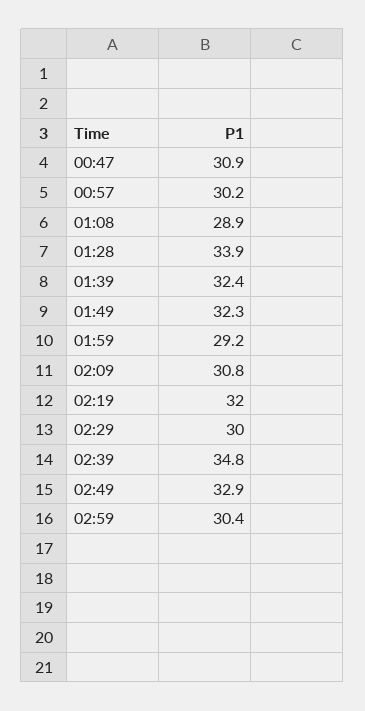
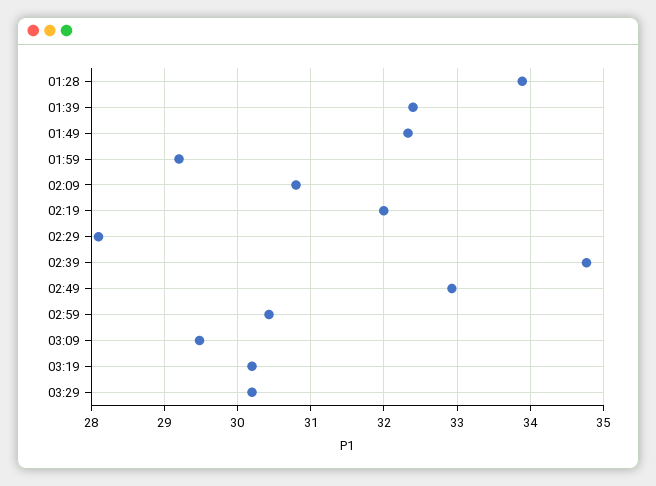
00:47: 30.9 -> none
00:57: 30.2 -> none
01:08: 28.9 -> none
02:29: 30 -> 28.1
03:09: none -> 29.5
03:19: none -> 30.2
03:29: none -> 30.2

